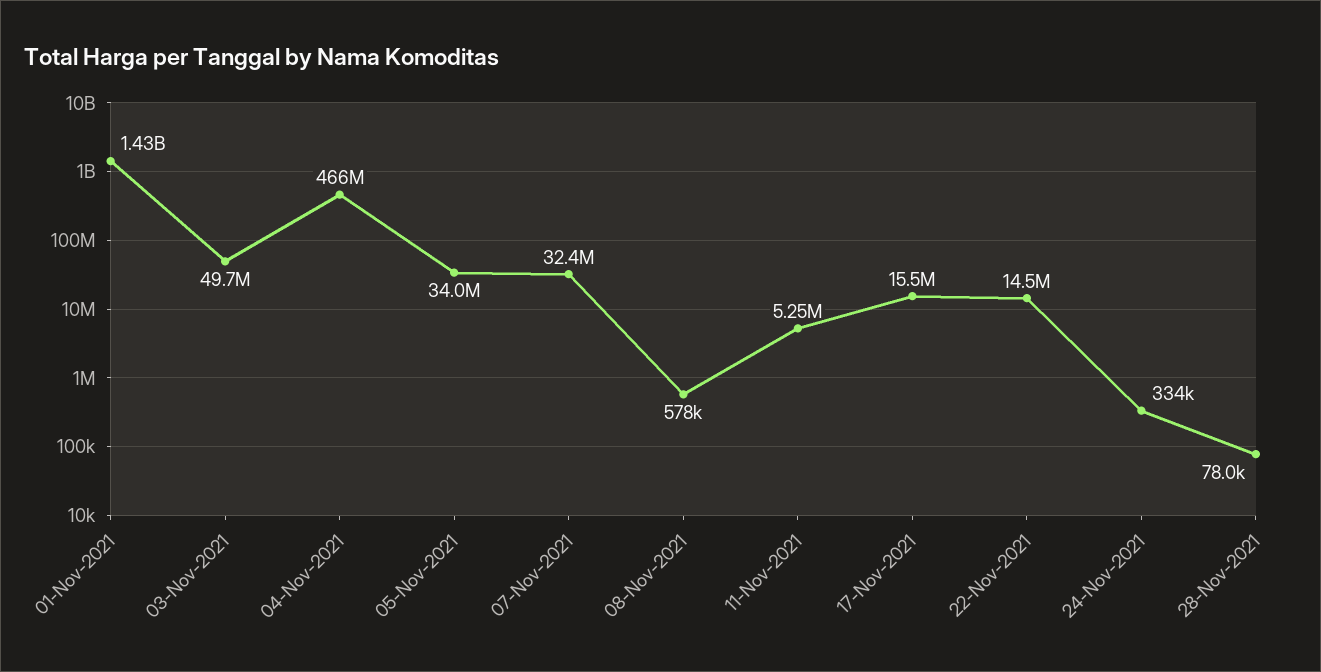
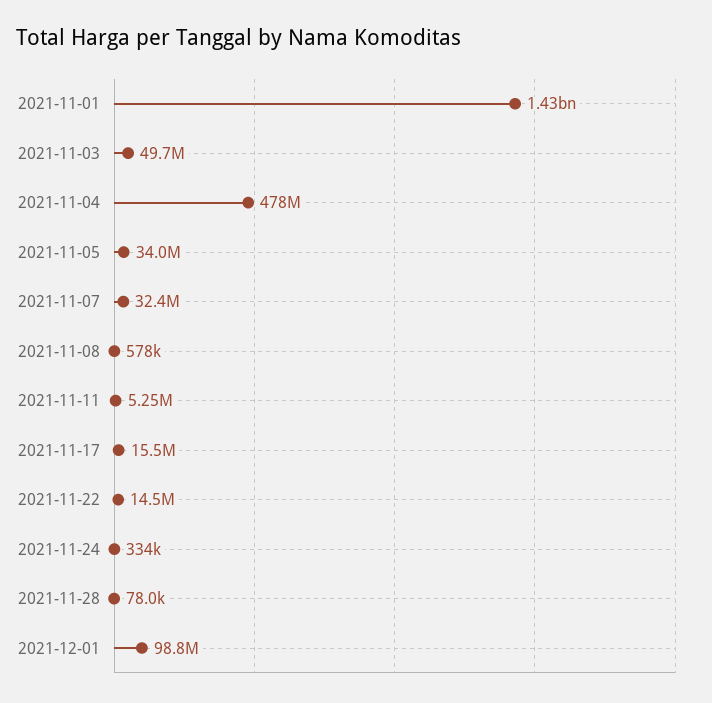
04-Nov-2021: 466000000 -> 478000000
2021-12-01: none -> 98800000

